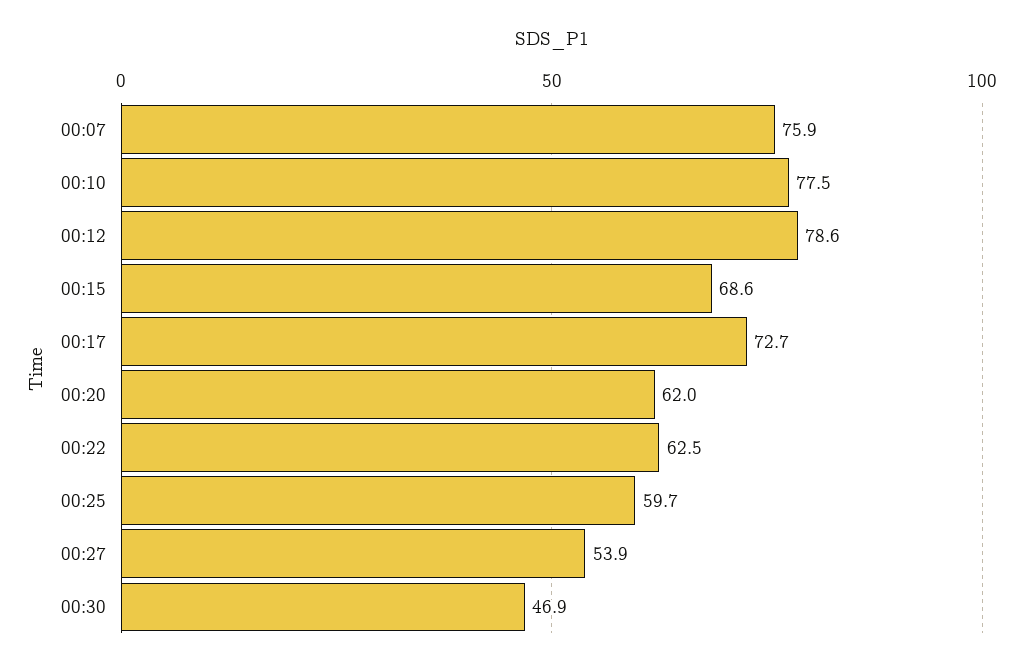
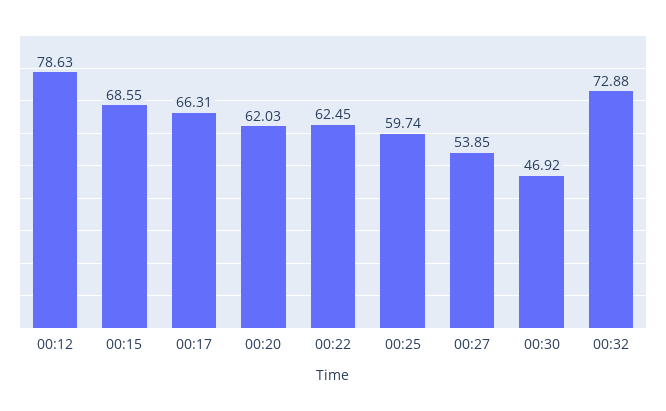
00:07: 75.9 -> none
00:10: 77.5 -> none
00:17: 72.7 -> 66.31
00:32: none -> 72.88

